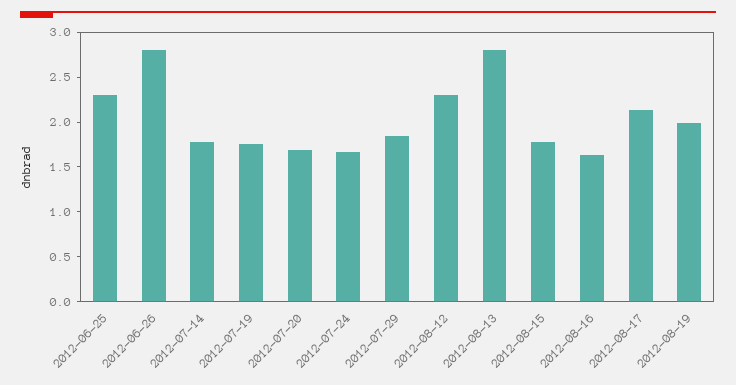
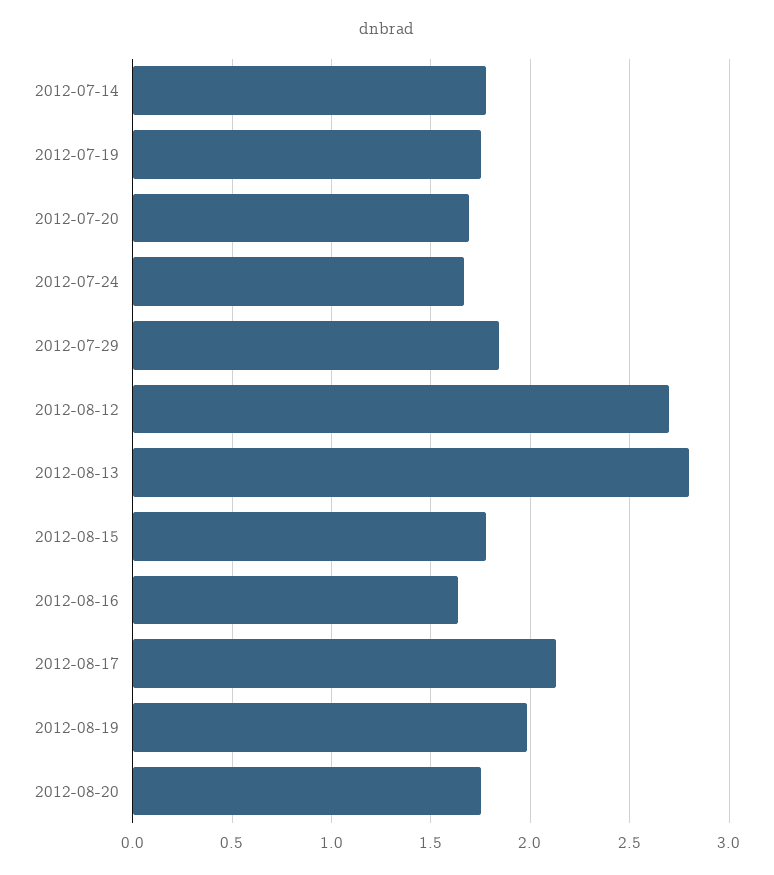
2012-06-25: 2.3 -> none
2012-06-26: 2.8 -> none
2012-08-12: 2.3 -> 2.7
2012-08-20: none -> 1.75

